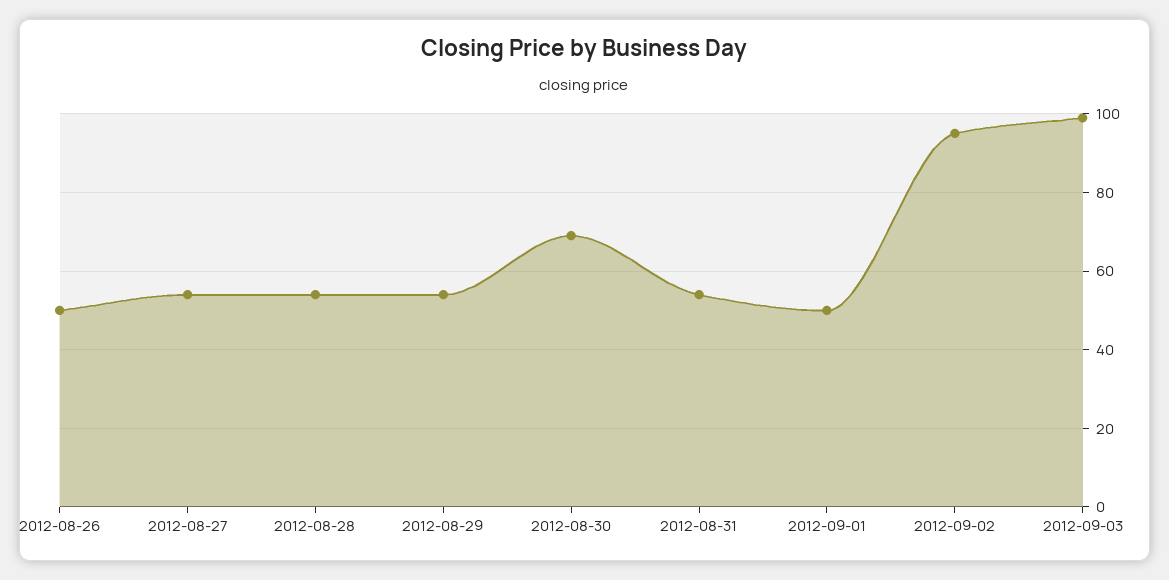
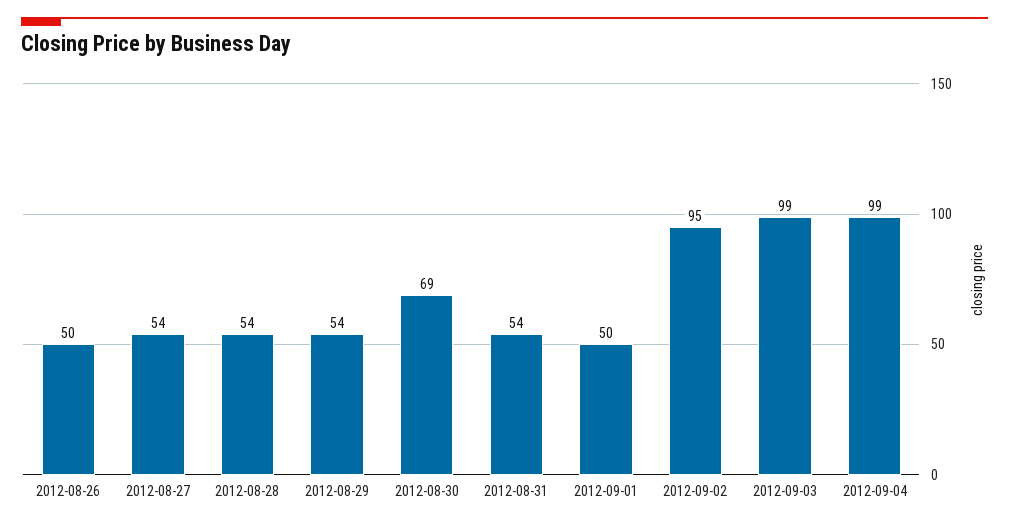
2012-09-04: none -> 99

